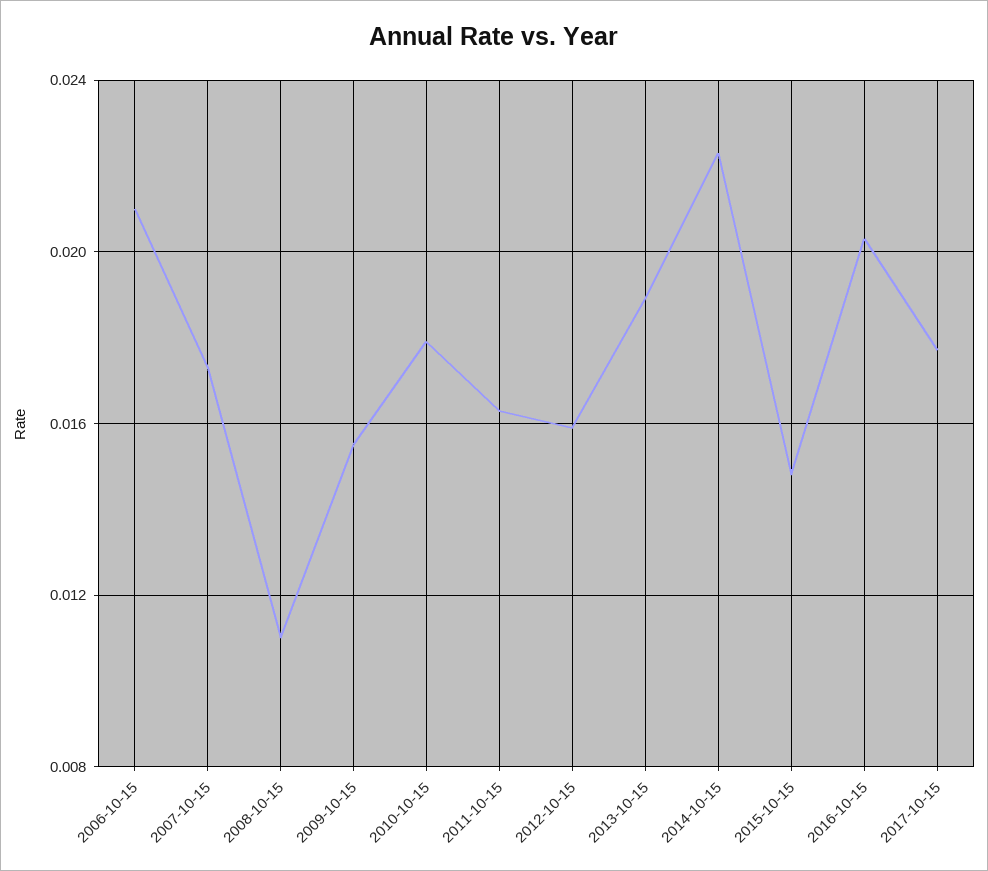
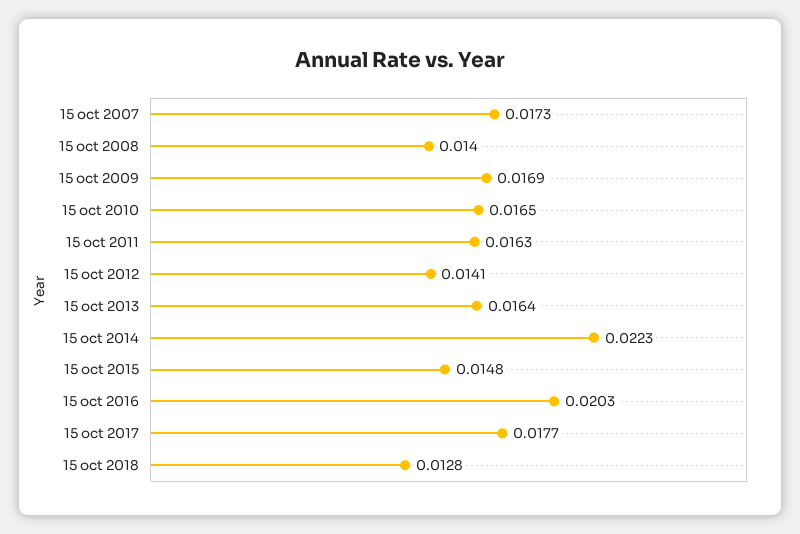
2006-10-15: 0.021 -> none
2008-10-15: 0.011 -> 0.014
2009-10-15: 0.0155 -> 0.0169
2010-10-15: 0.018 -> 0.0165
2012-10-15: 0.016 -> 0.0141
2013-10-15: 0.019 -> 0.0164
15 oct 2018: none -> 0.0128

